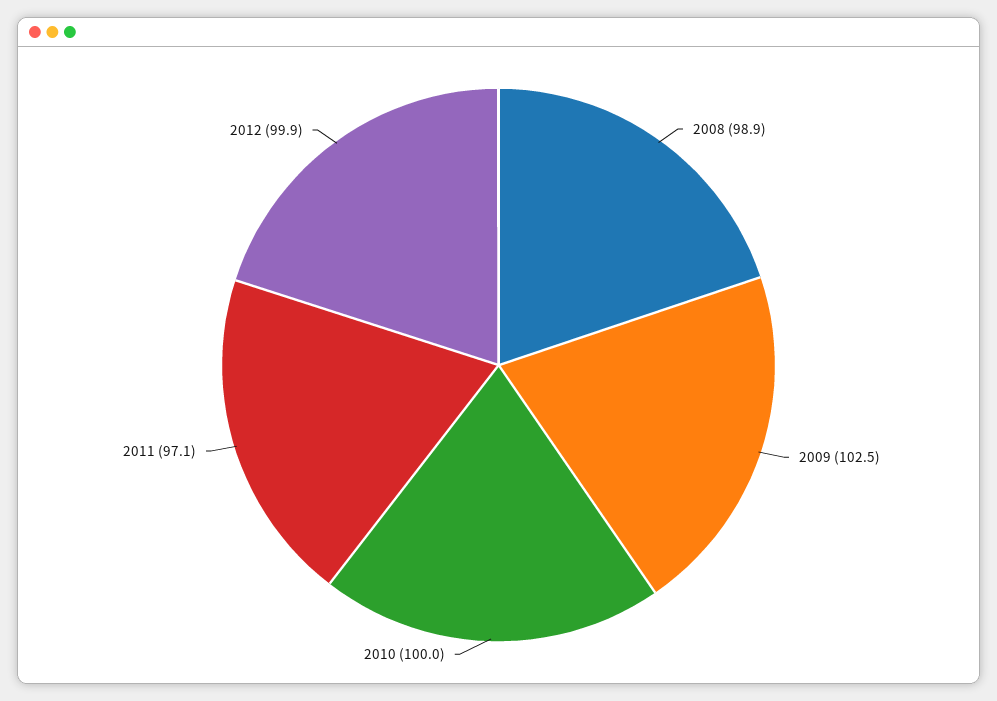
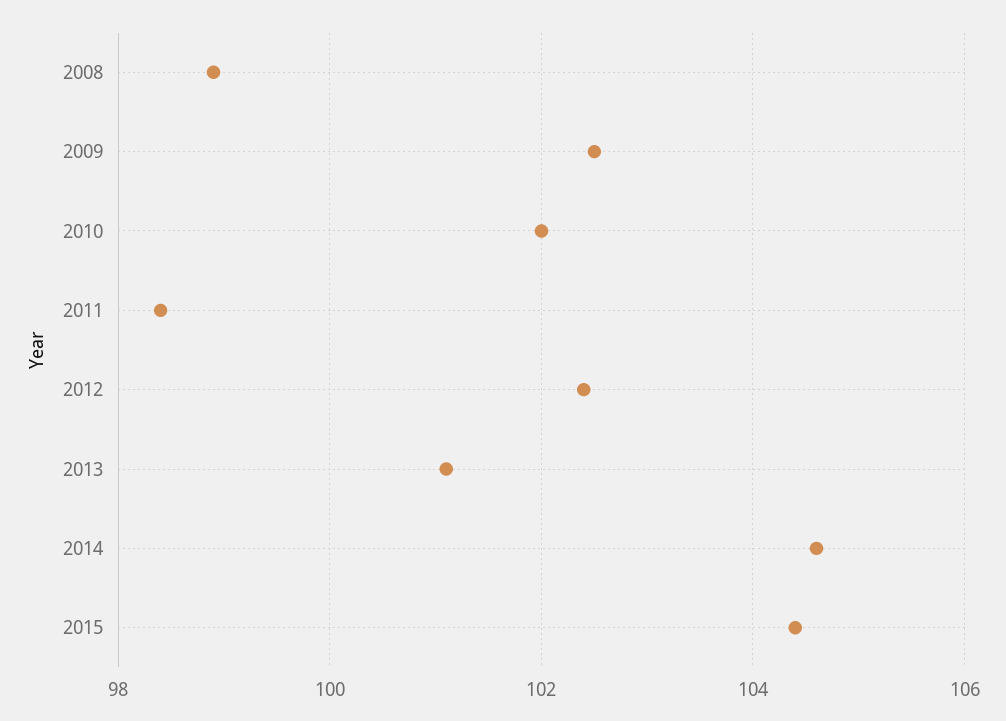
2010: 100 -> 102
2011: 97.1 -> 98.5
2012: 99.9 -> 102.5
2013: none -> 101
2014: none -> 104.5
2015: none -> 104.5

